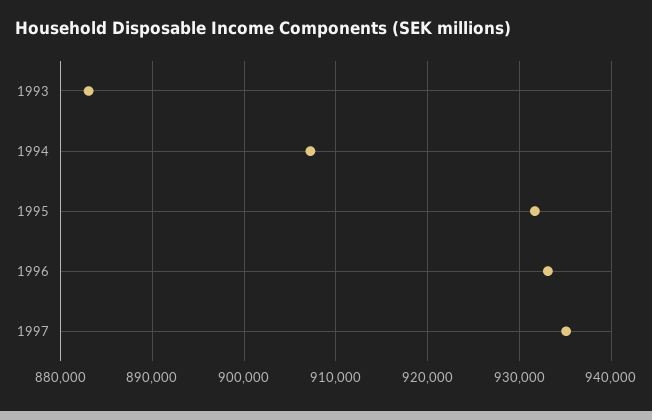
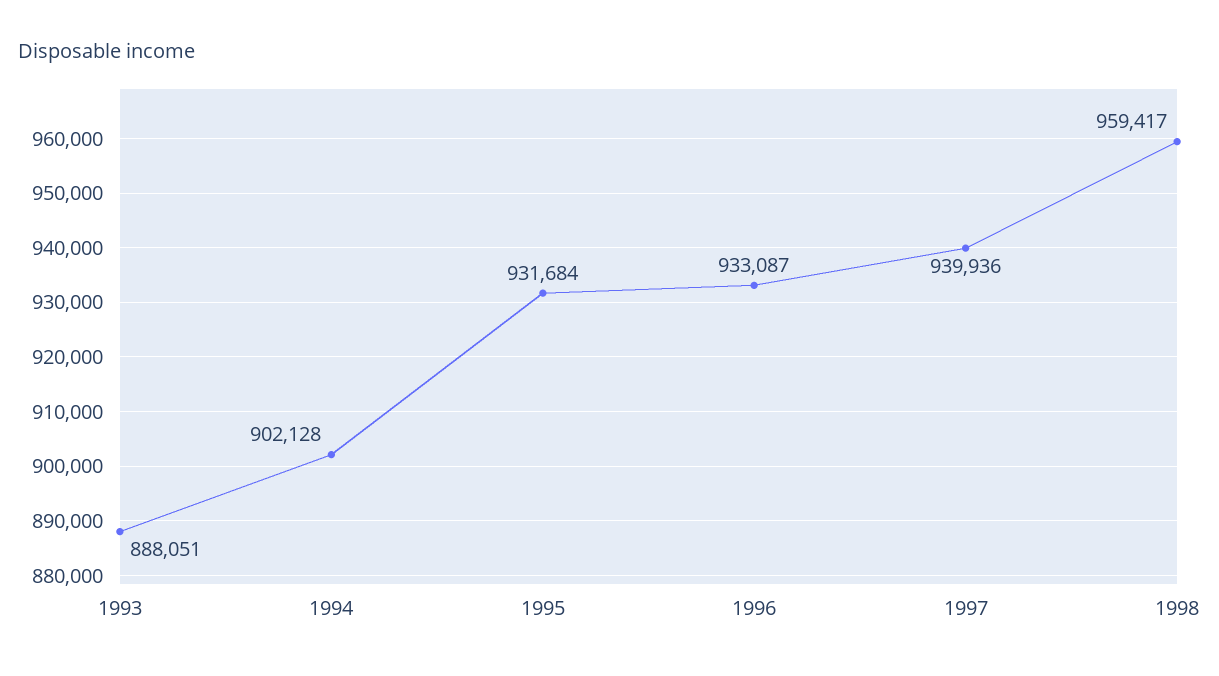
1993: 883000 -> 888051
1994: 907000 -> 902128
1997: 935000 -> 939936
1998: none -> 959417

